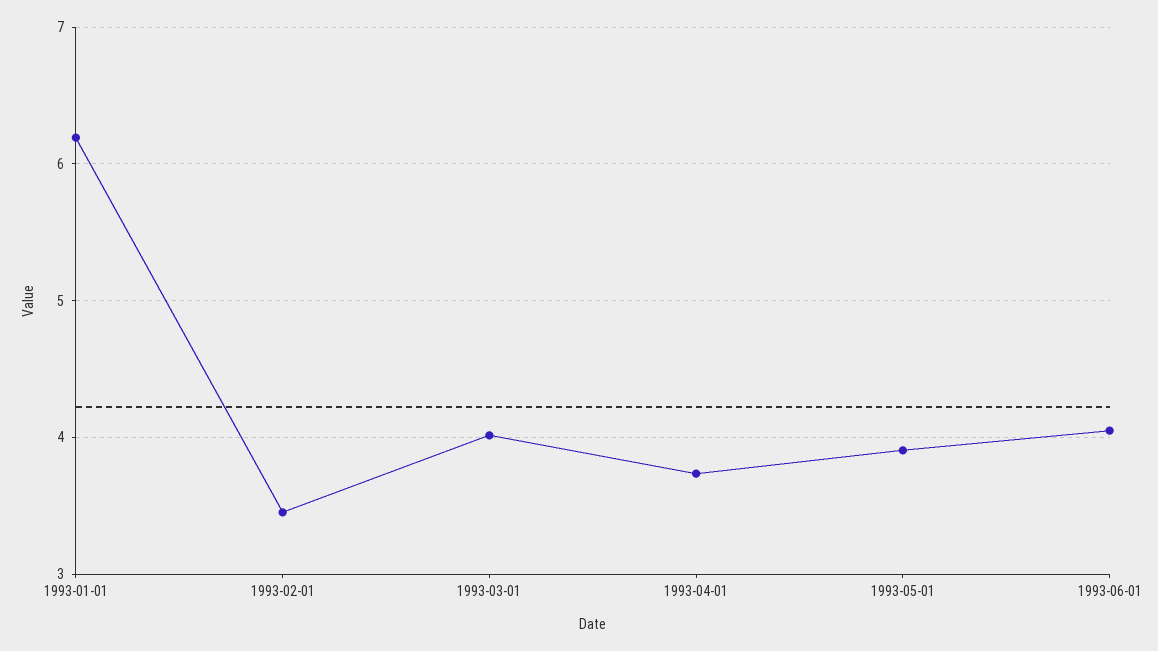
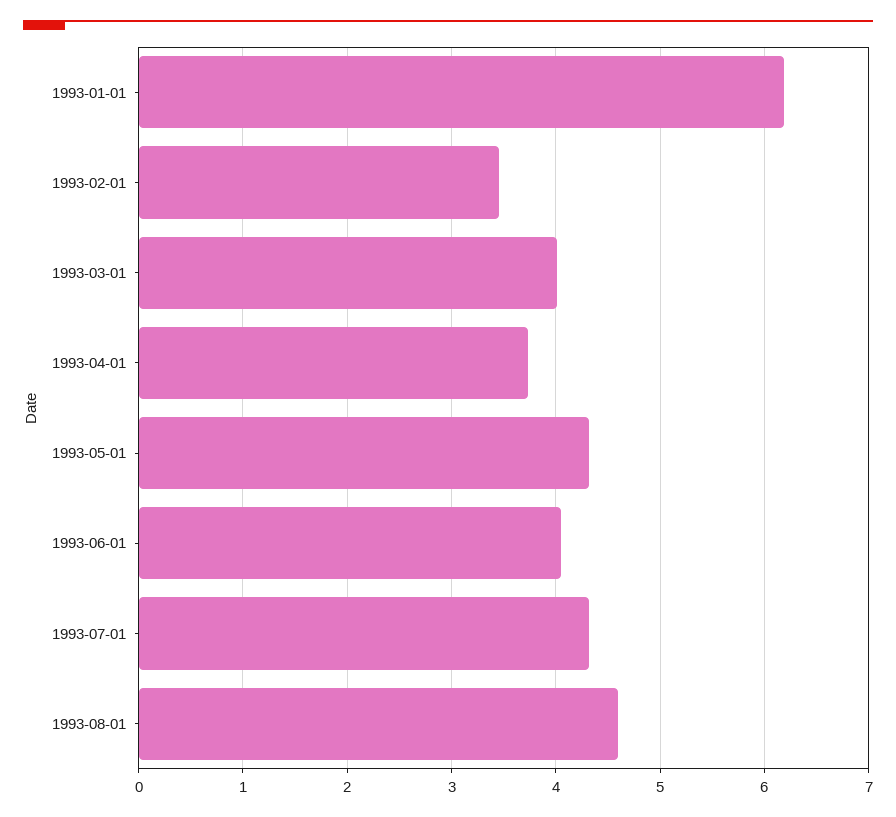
1993-05-01: 3.9 -> 4.3
1993-07-01: none -> 4.3
1993-08-01: none -> 4.6

